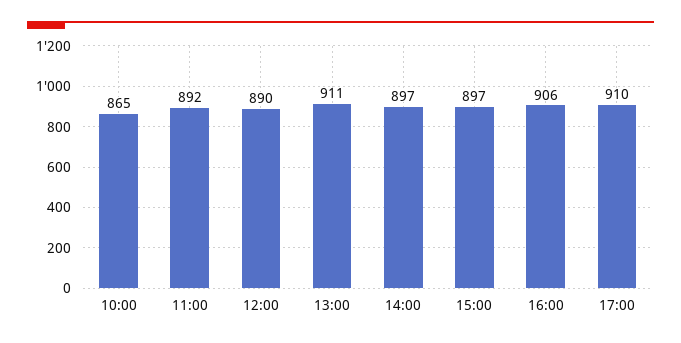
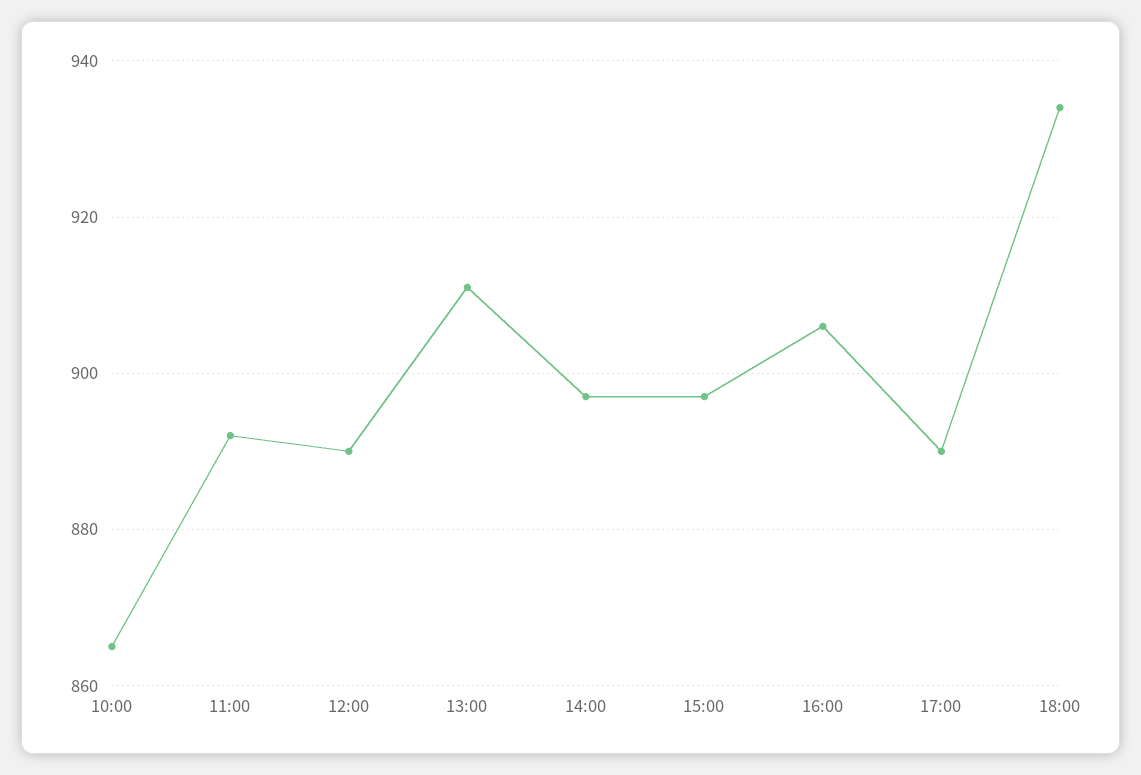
17:00: 910 -> 890
18:00: none -> 935

